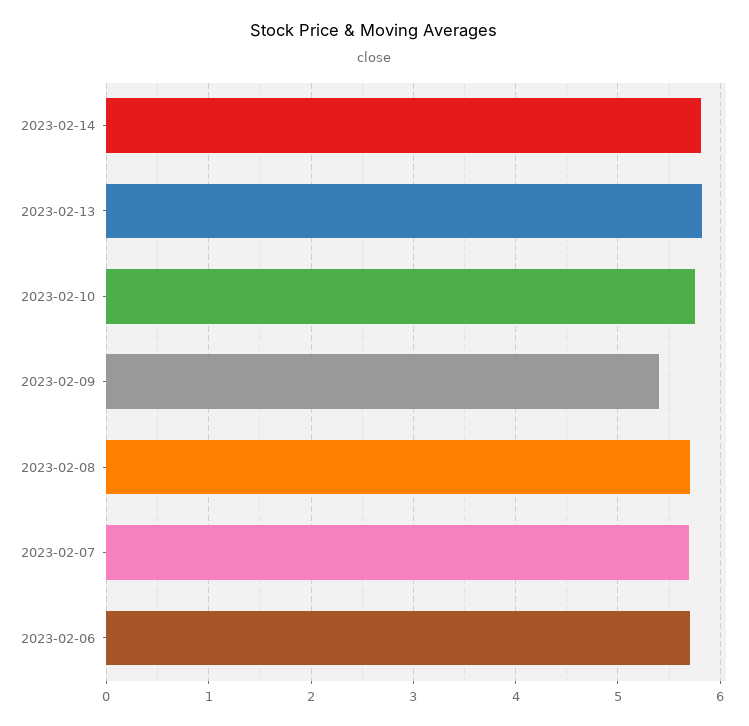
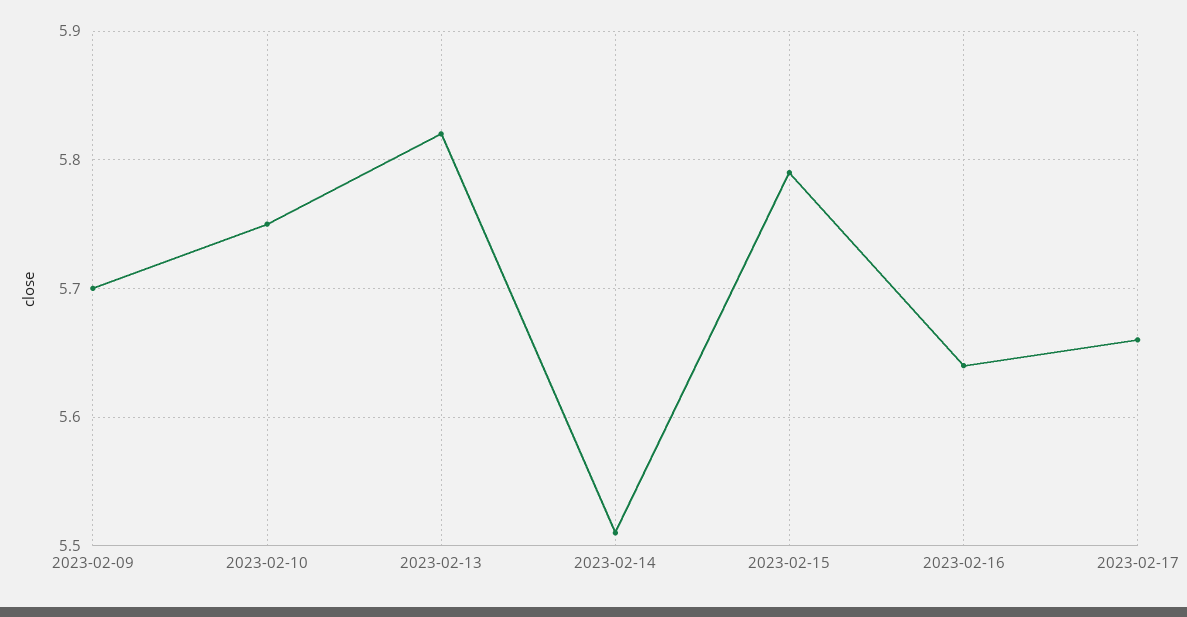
2023-02-14: 5.8 -> 5.51
2023-02-09: 5.4 -> 5.7
2023-02-08: 5.7 -> none
2023-02-07: 5.7 -> none
2023-02-06: 5.7 -> none
2023-02-15: none -> 5.79
2023-02-16: none -> 5.64
2023-02-17: none -> 5.66

